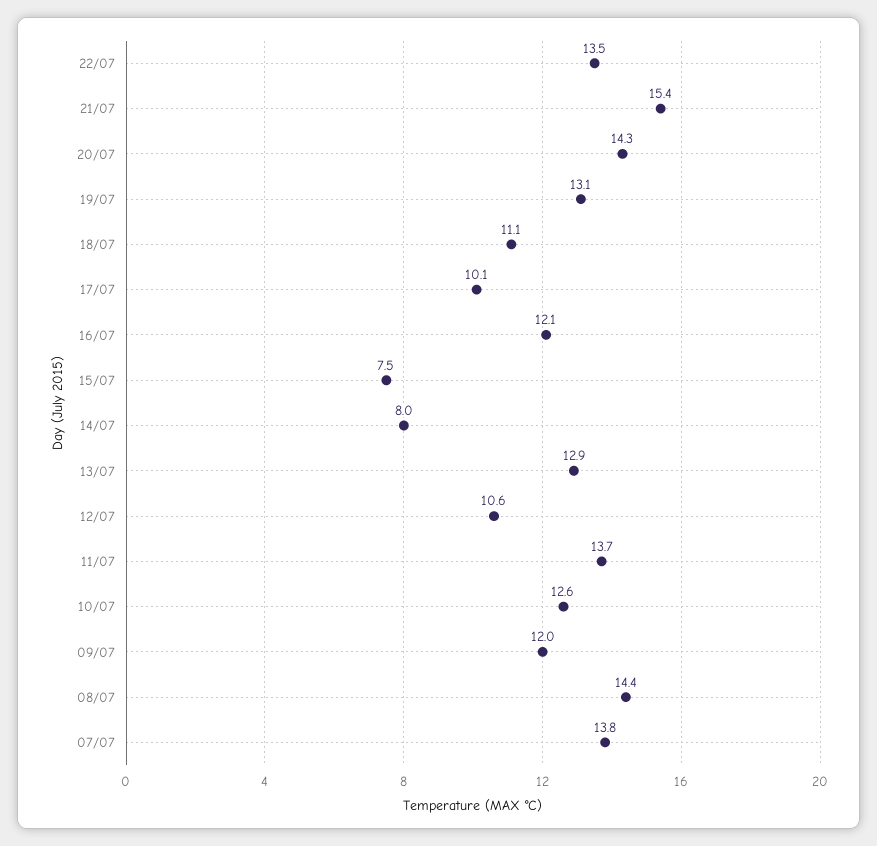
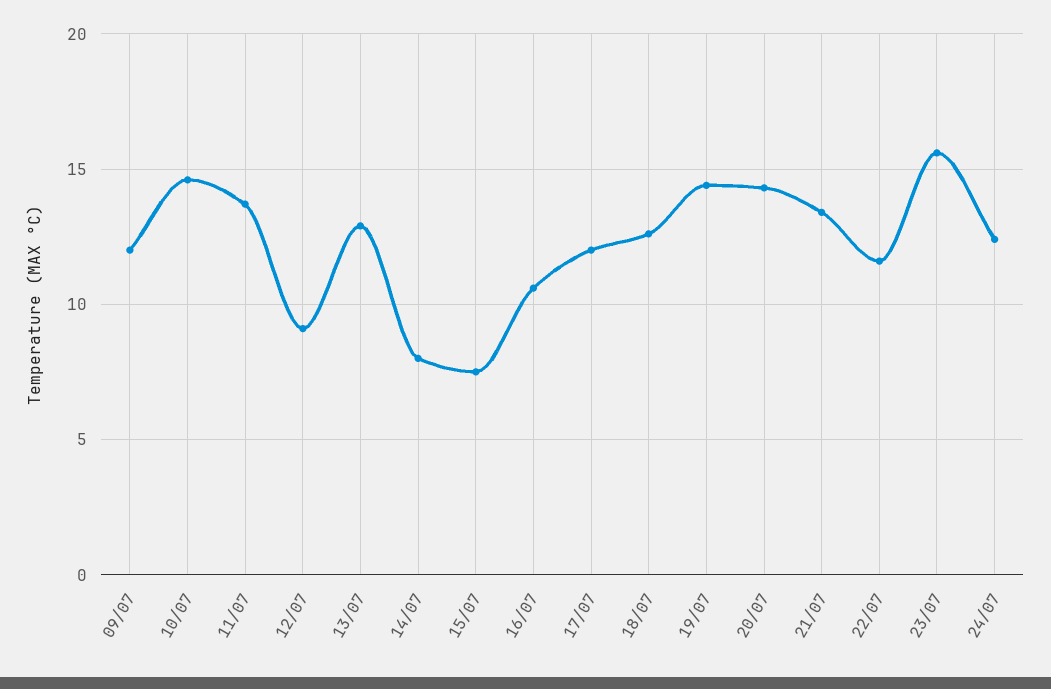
22/07: 13.5 -> 11.5
21/07: 15.4 -> 13.5
19/07: 13.1 -> 14.5
18/07: 11.1 -> 12.5
17/07: 10.1 -> 12
16/07: 12.1 -> 10.5
12/07: 10.6 -> 9
10/07: 12.6 -> 14.5
08/07: 14.4 -> none
07/07: 13.8 -> none
23/07: none -> 15.5
24/07: none -> 12.5

